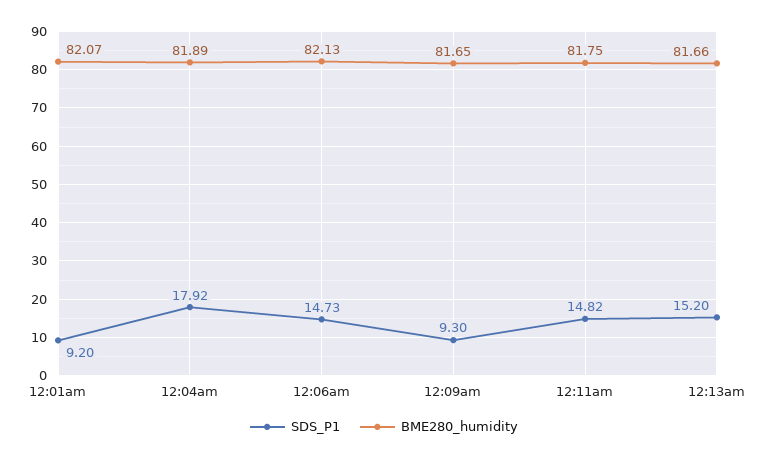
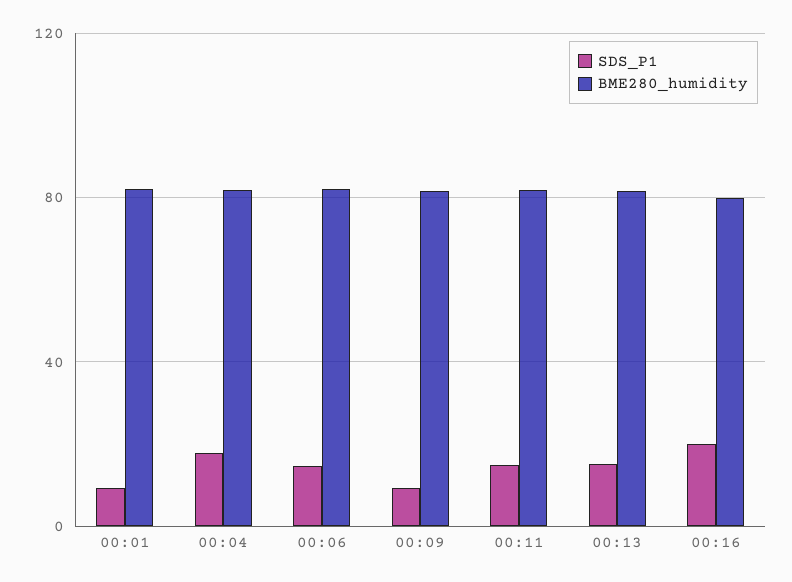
SDS_P1, 00:16: none -> 20
BME280_humidity, 00:16: none -> 80

